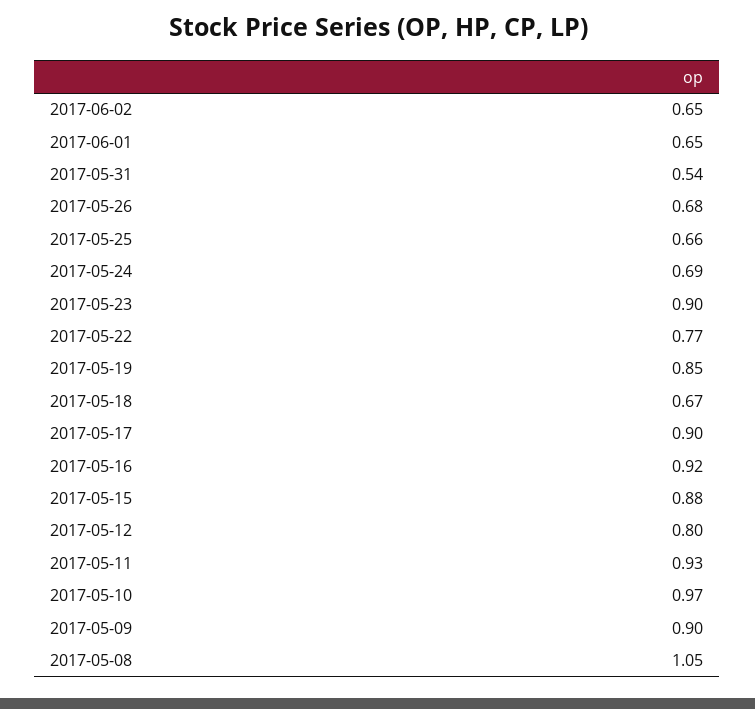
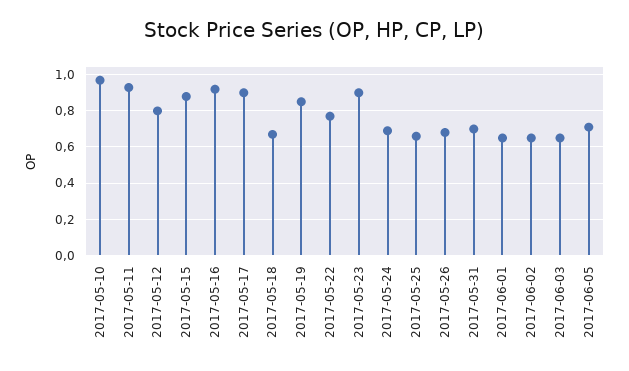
2017-05-31: 0.54 -> 0.7
2017-05-09: 0.9 -> none
2017-05-08: 1.05 -> none
2017-06-03: none -> 0.65
2017-06-05: none -> 0.7

